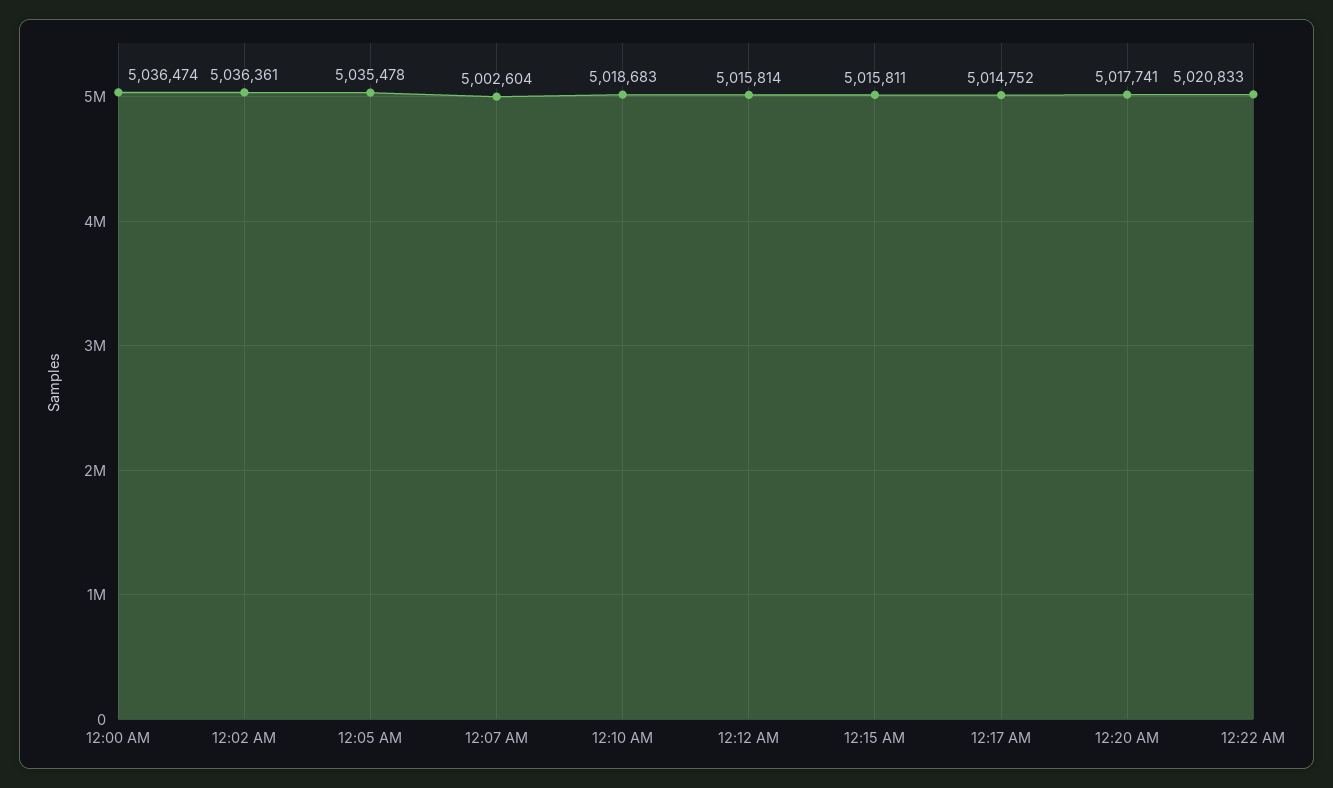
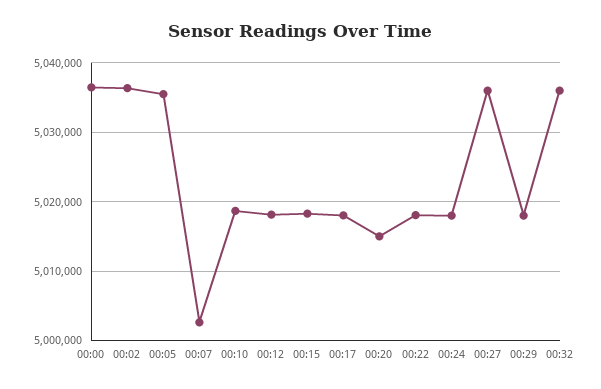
12:12 AM: 5015814 -> 5018000
12:15 AM: 5015811 -> 5018000
12:17 AM: 5014752 -> 5018000
12:20 AM: 5017741 -> 5015000
12:22 AM: 5020833 -> 5018000
00:24: none -> 5018000
00:27: none -> 5036000
00:29: none -> 5018000
00:32: none -> 5036000

